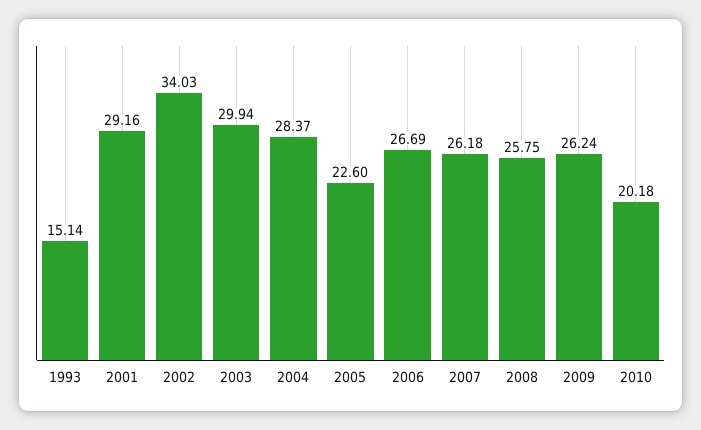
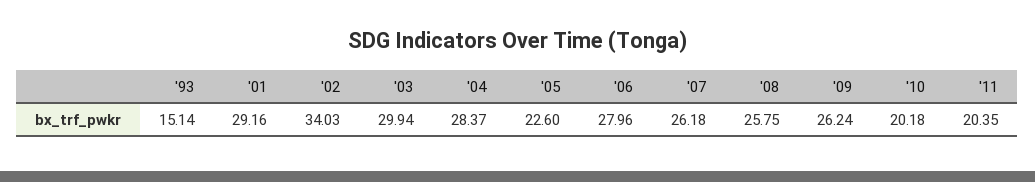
2006: 26.69 -> 27.96
'11: none -> 20.35

